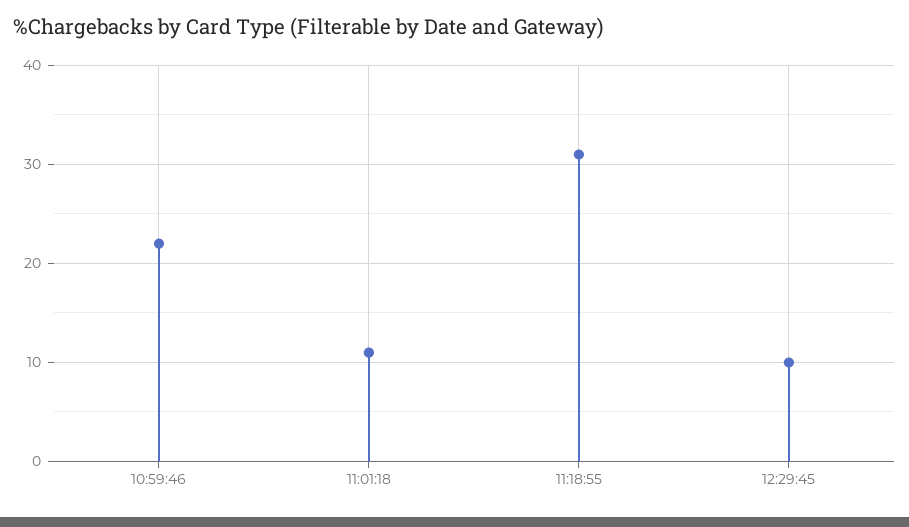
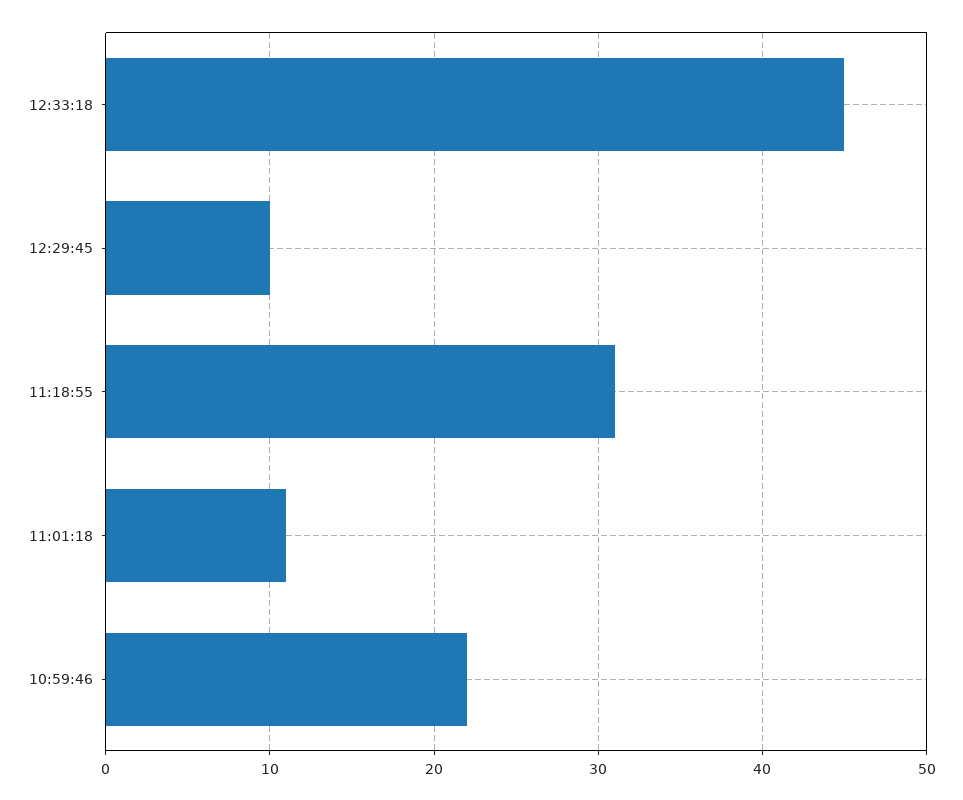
12:33:18: none -> 45

